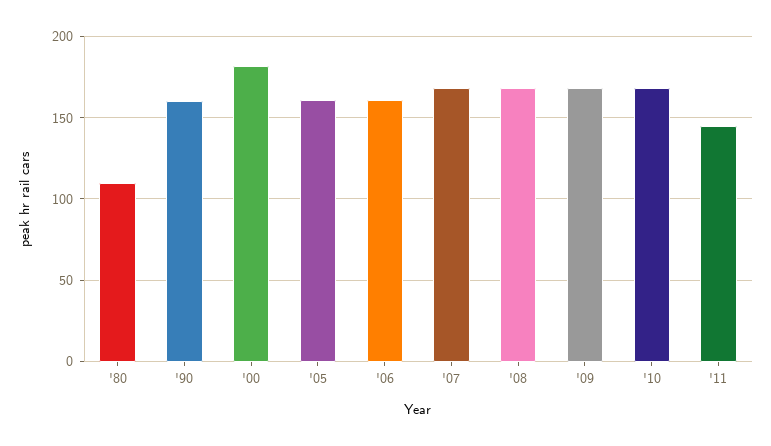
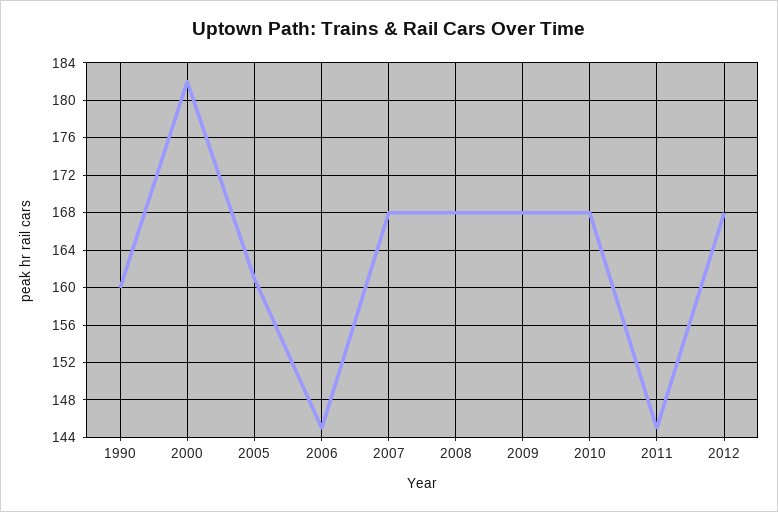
'80: 110 -> none
'06: 160 -> 145
2012: none -> 168

